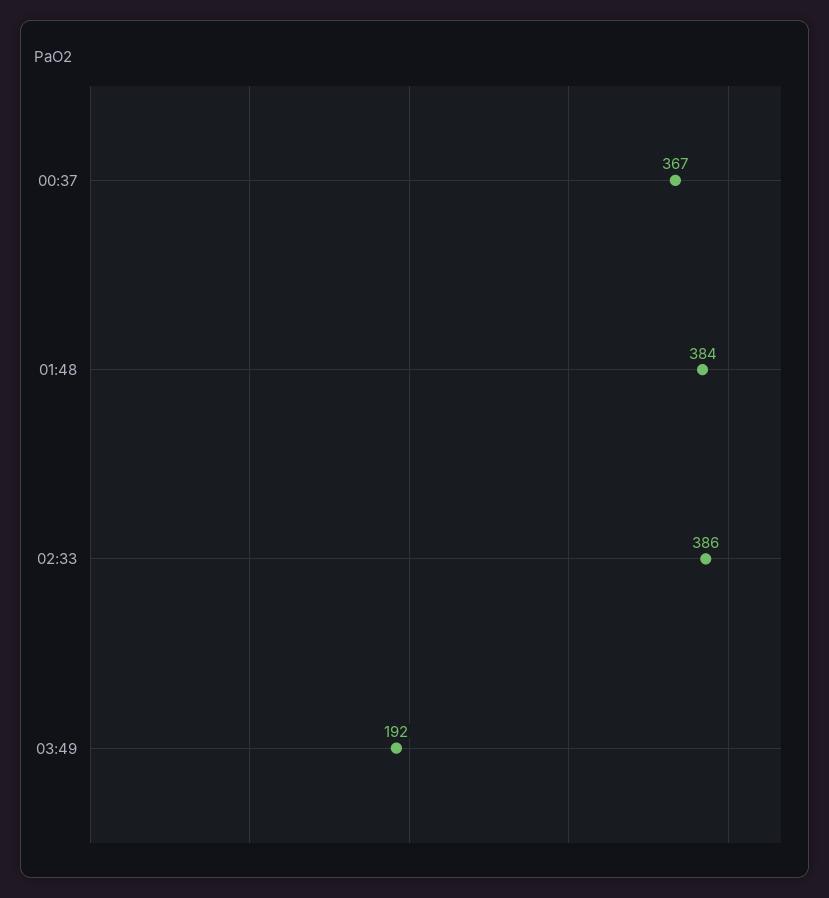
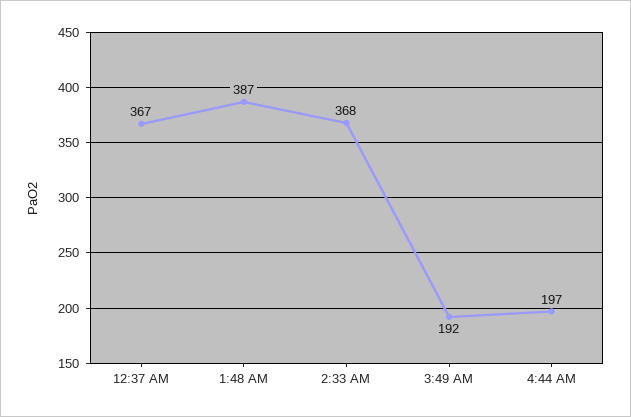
01:48: 384 -> 387
02:33: 386 -> 368
4:44 AM: none -> 197

